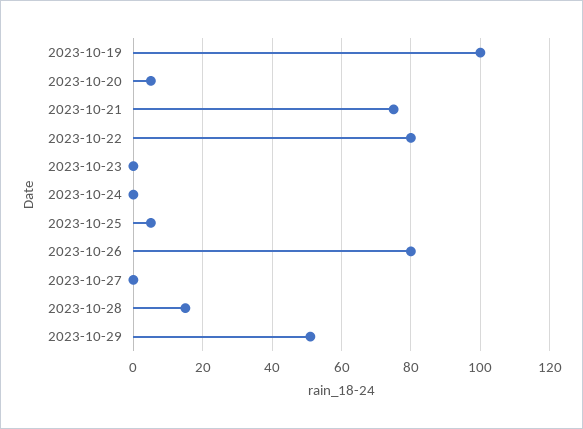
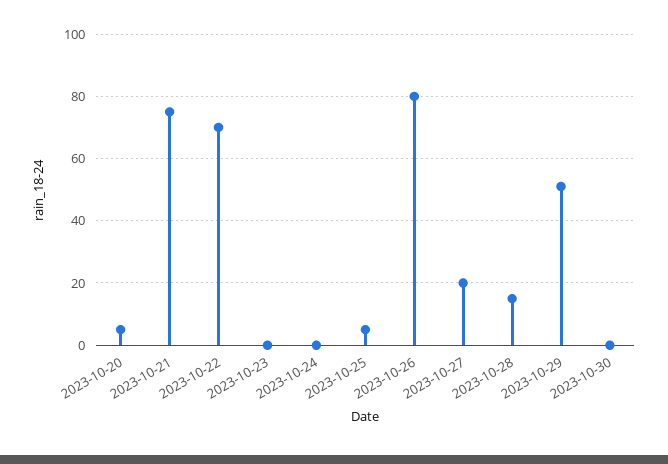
2023-10-19: 100 -> none
2023-10-22: 80 -> 70
2023-10-27: 0 -> 20
2023-10-30: none -> 0

